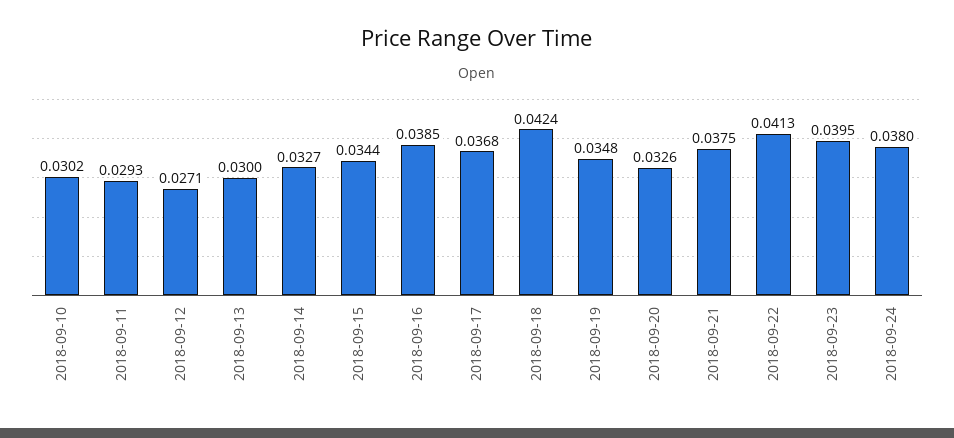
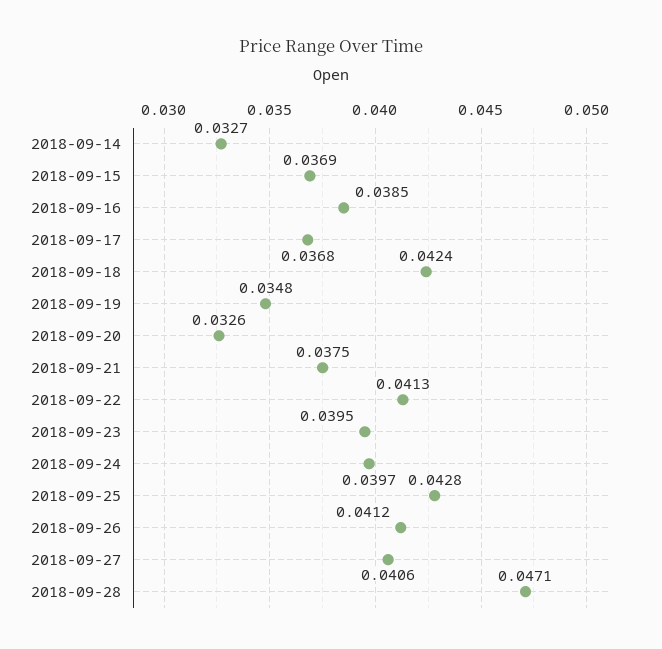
2018-09-10: 0.0302 -> none
2018-09-11: 0.0293 -> none
2018-09-12: 0.0271 -> none
2018-09-13: 0.03 -> none
2018-09-15: 0.0344 -> 0.0369
2018-09-24: 0.038 -> 0.0397
2018-09-25: none -> 0.0428
2018-09-26: none -> 0.0412
2018-09-27: none -> 0.0406
2018-09-28: none -> 0.0471

